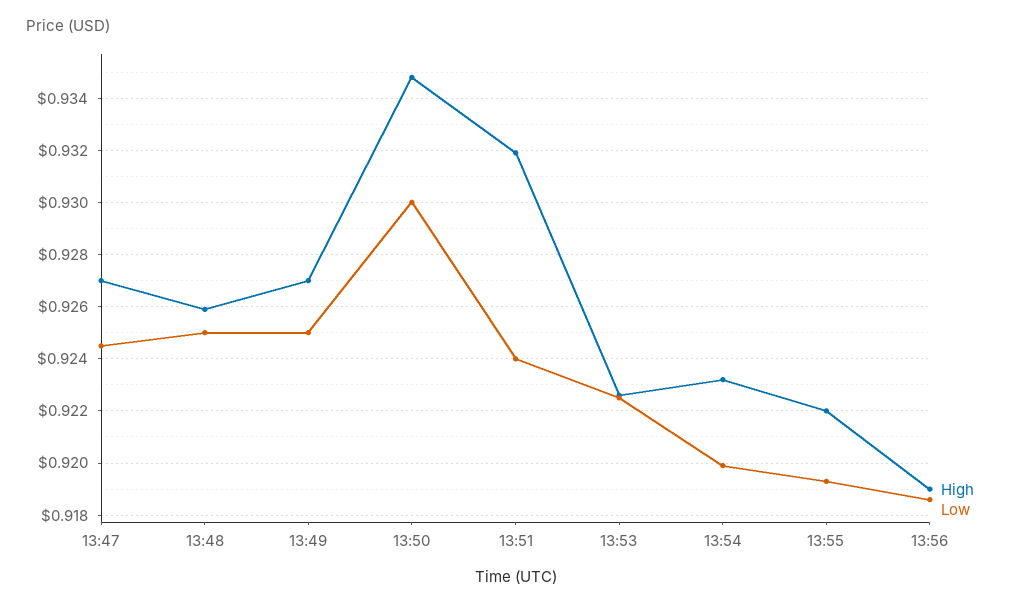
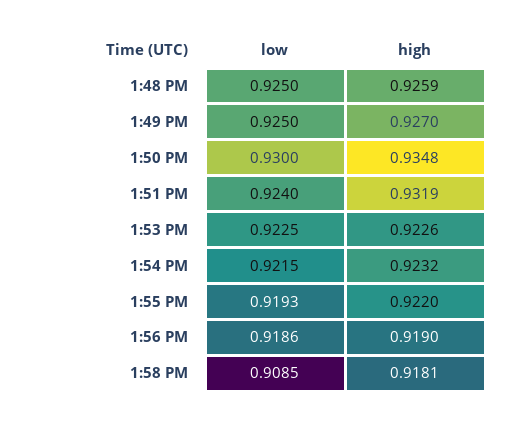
High, 13:47: 0.927 -> none
Low, 13:47: 0.9245 -> none
Low, 13:54: 0.92 -> 0.9215
Low, 1:58 PM: none -> 0.9085
High, 1:58 PM: none -> 0.9181

